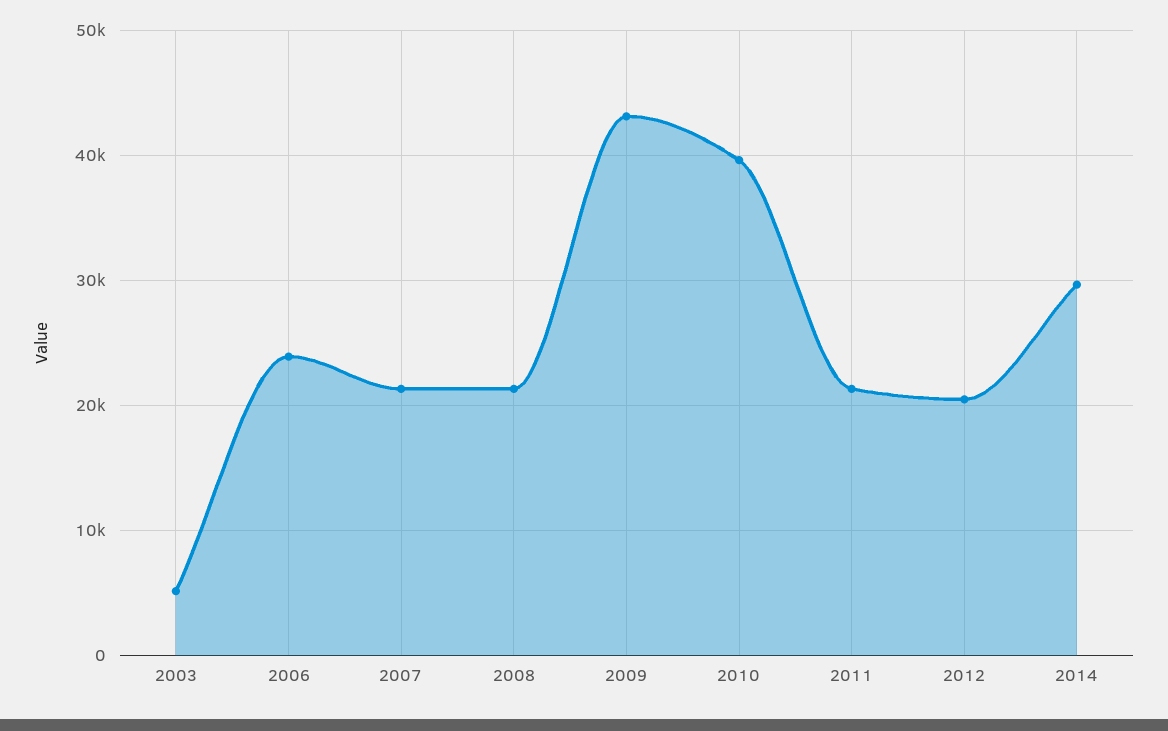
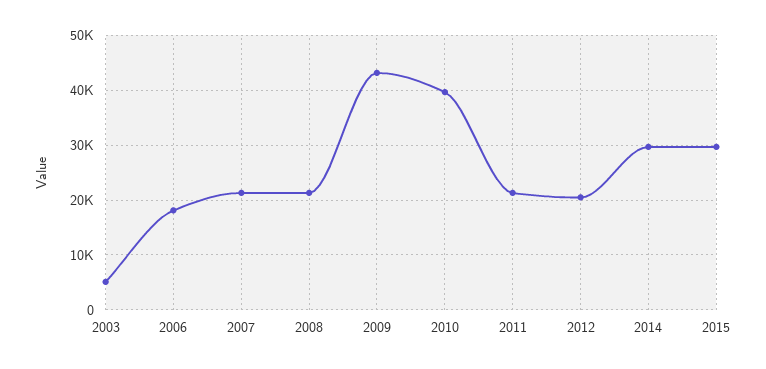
2006: 24000 -> 18000
2015: none -> 30000

